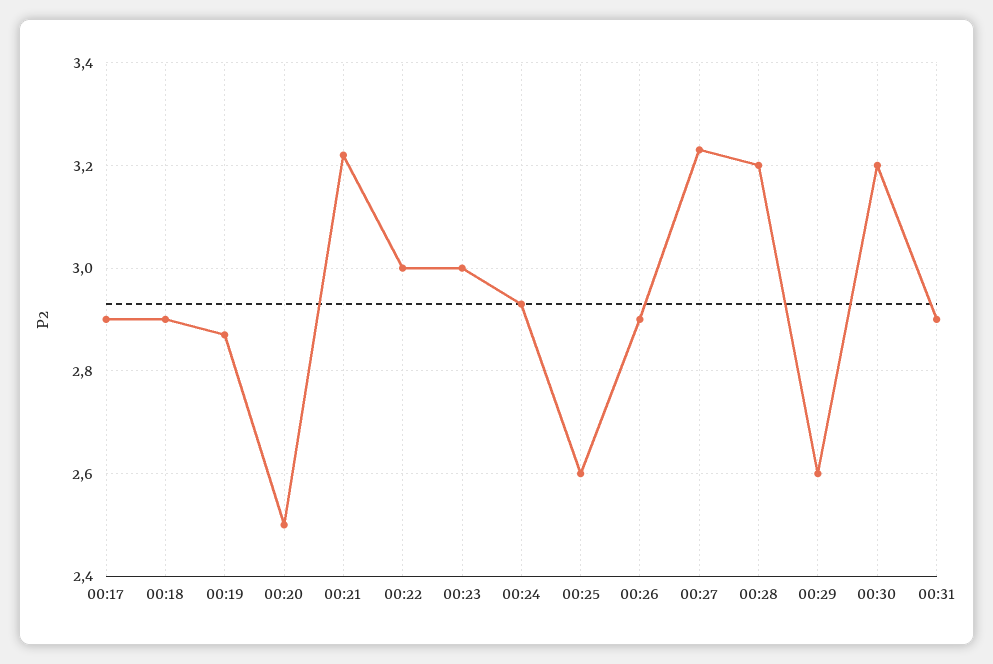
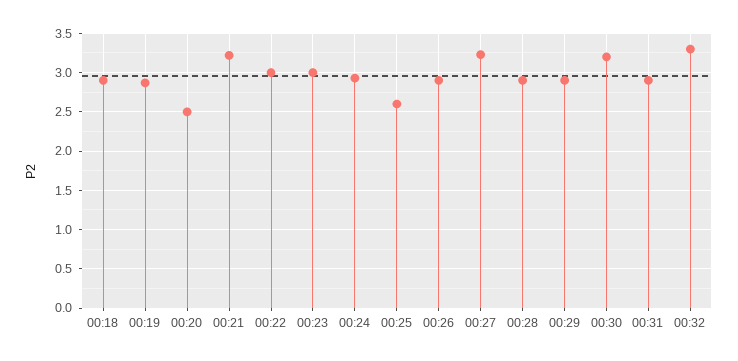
00:17: 2.9 -> none
00:28: 3.2 -> 2.9
00:29: 2.6 -> 2.9
00:32: none -> 3.3

